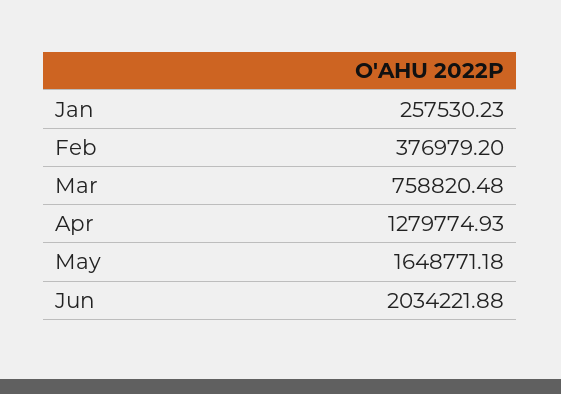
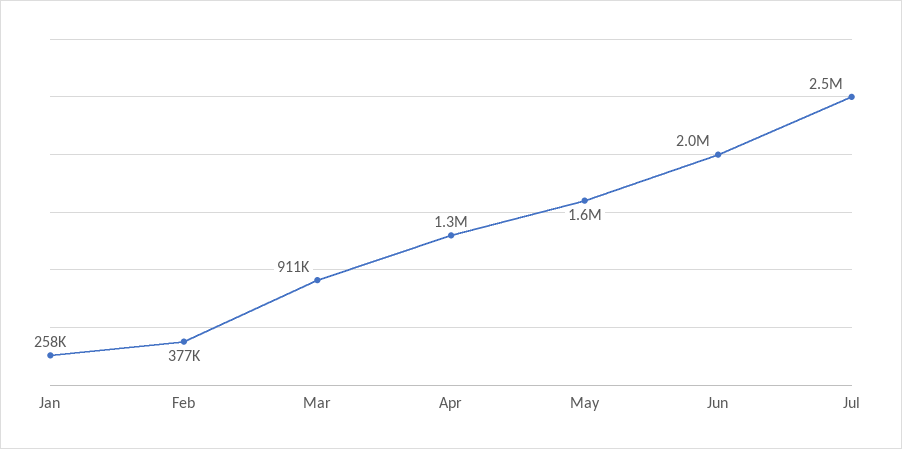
Mar: 758820.48 -> 911000
Jul: none -> 2500000

